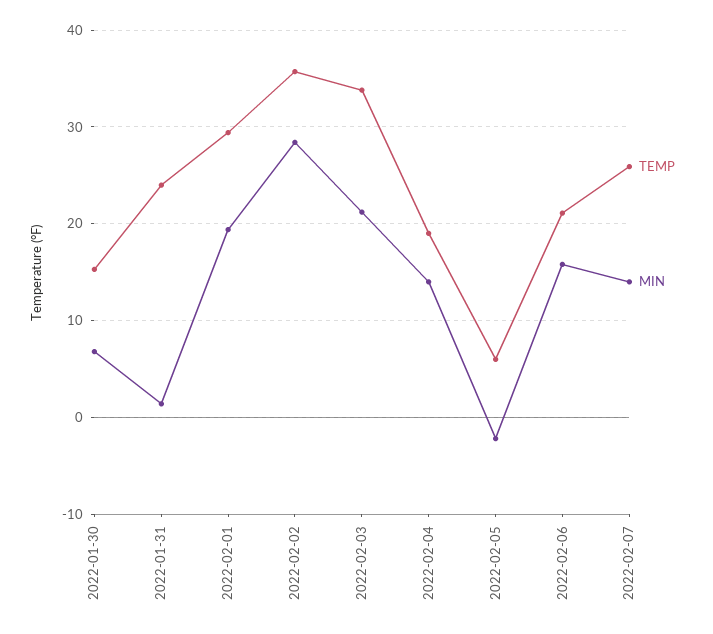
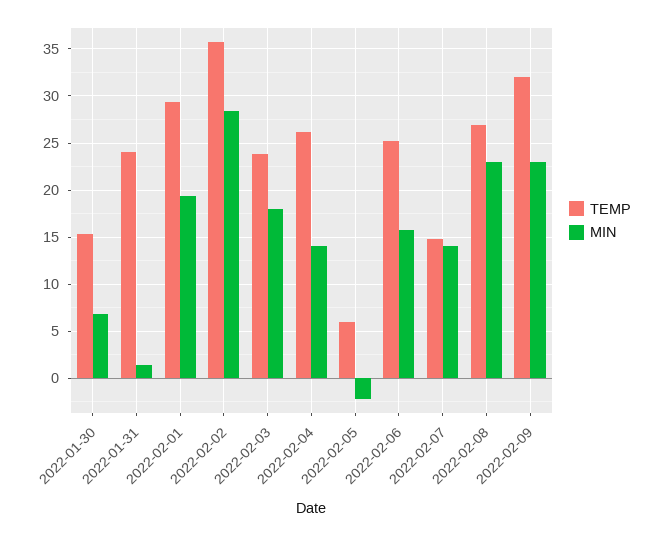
TEMP, 2022-02-03: 34 -> 24
MIN, 2022-02-03: 21 -> 18
TEMP, 2022-02-04: 19 -> 26
TEMP, 2022-02-06: 21 -> 25
TEMP, 2022-02-07: 26 -> 15
TEMP, 2022-02-08: none -> 27
MIN, 2022-02-08: none -> 23
TEMP, 2022-02-09: none -> 32
MIN, 2022-02-09: none -> 23

